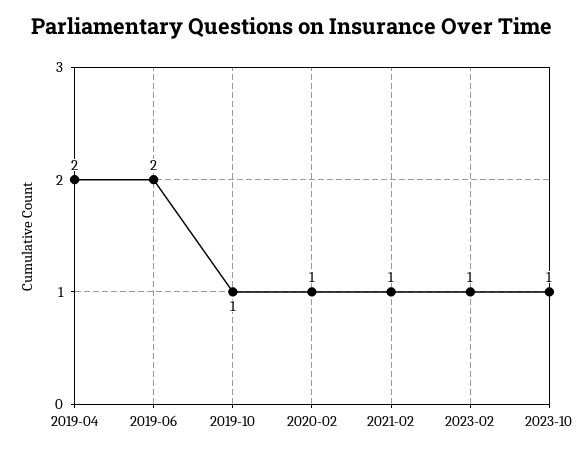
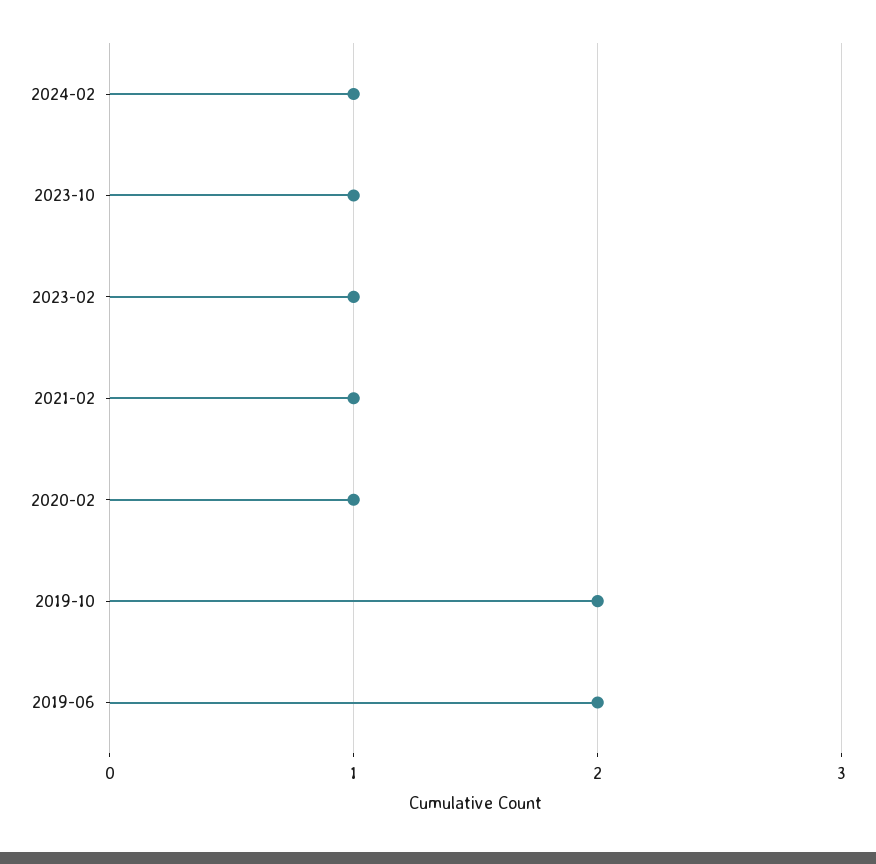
2019-04: 2 -> none
2019-10: 1 -> 2
2024-02: none -> 1

